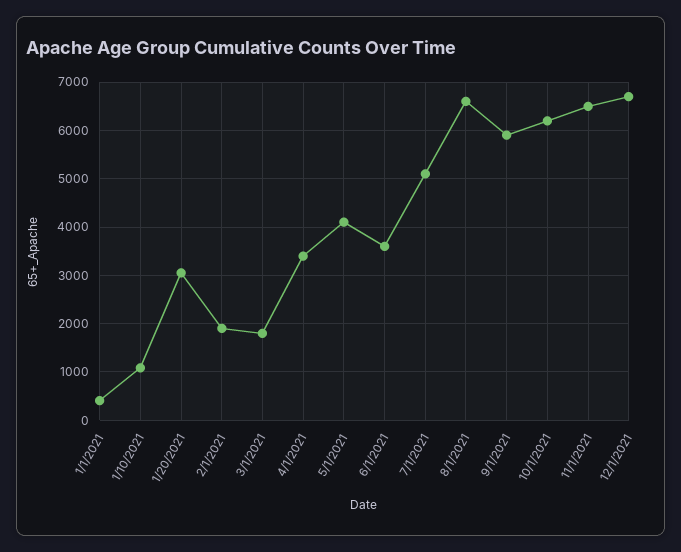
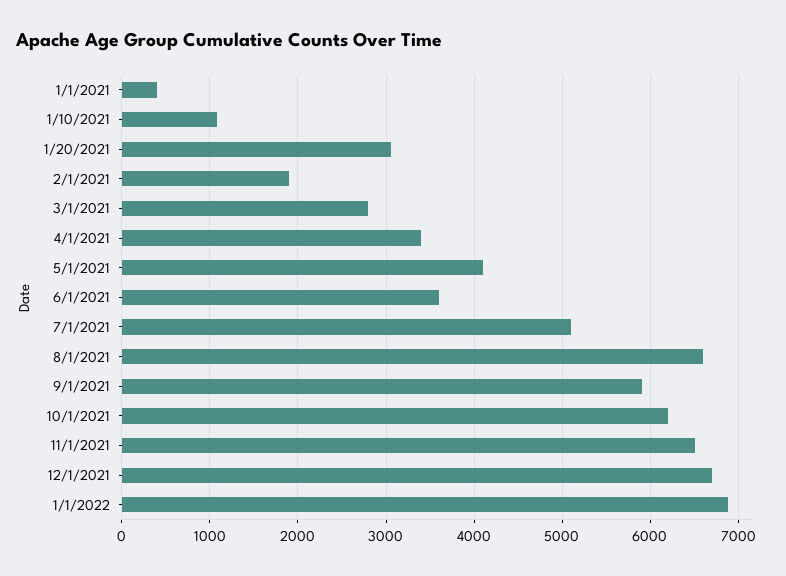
3/1/2021: 1800 -> 2800
1/1/2022: none -> 6900

